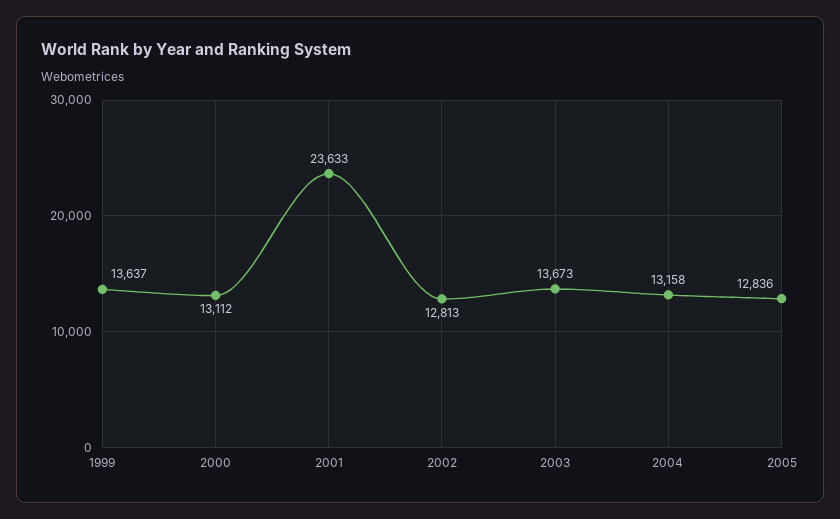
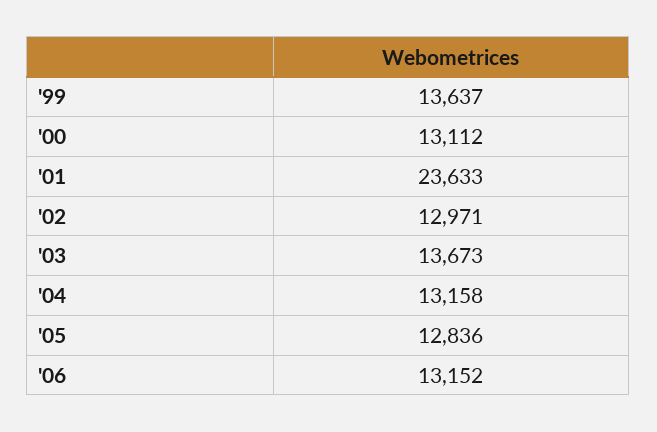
2002: 12813 -> 12971
'06: none -> 13152

